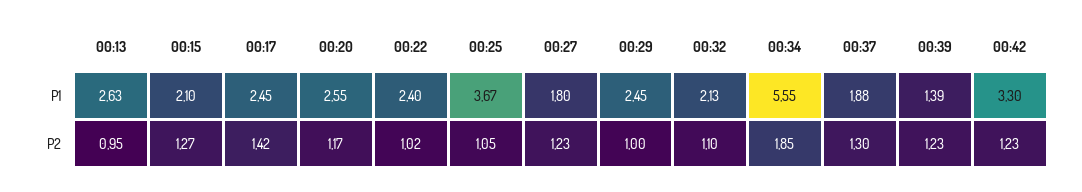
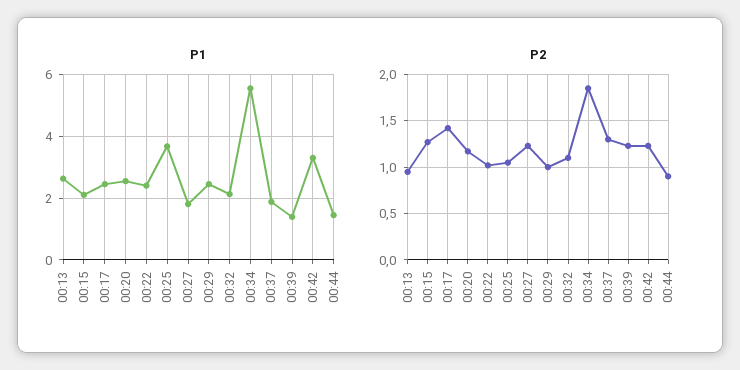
P1, 00:44: none -> 1.4
P2, 00:44: none -> 0.9

